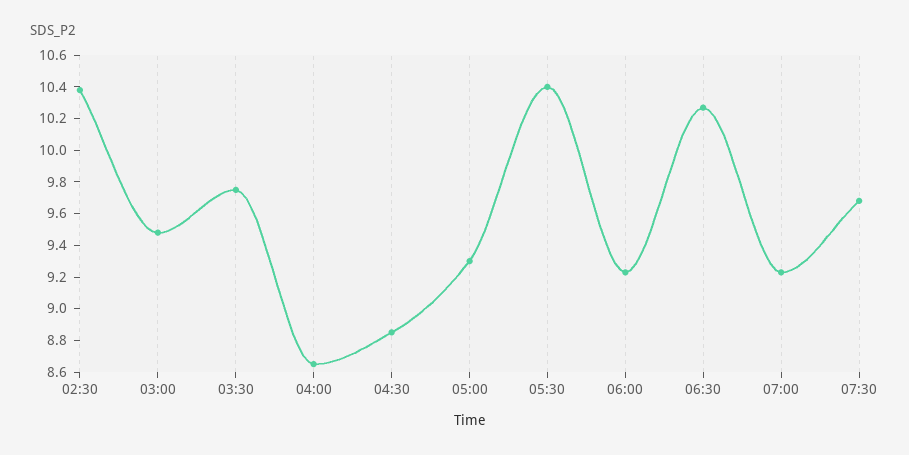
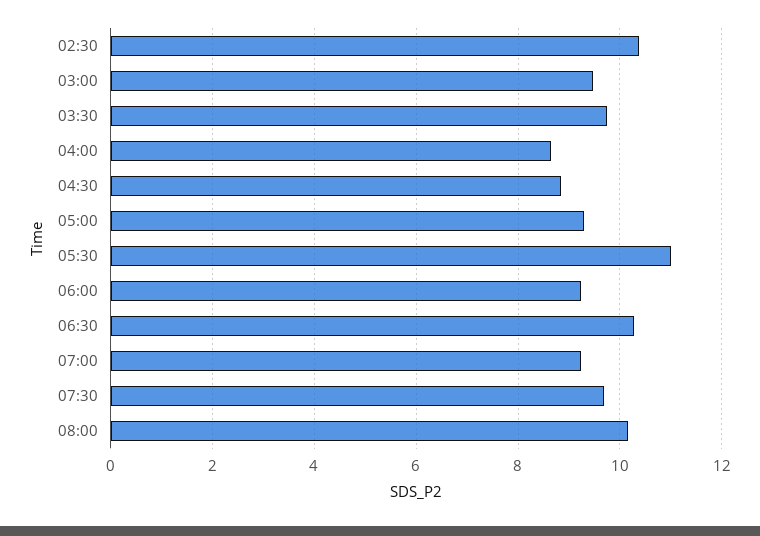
05:30: 10.4 -> 11
08:00: none -> 10.2

